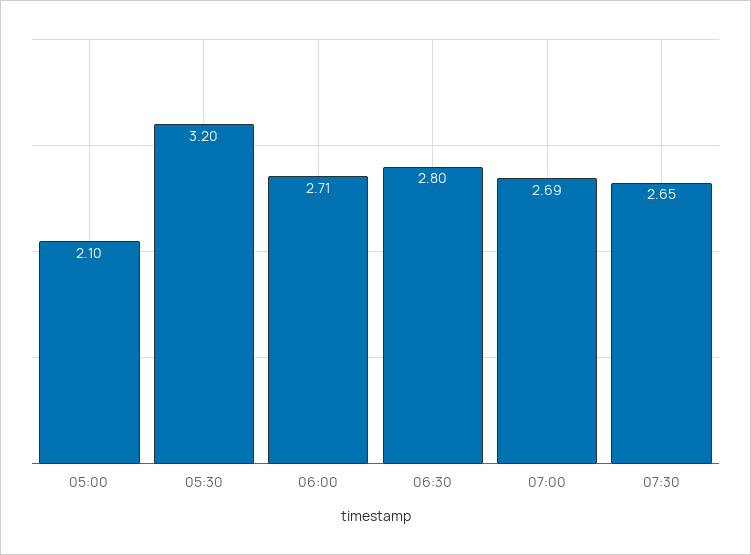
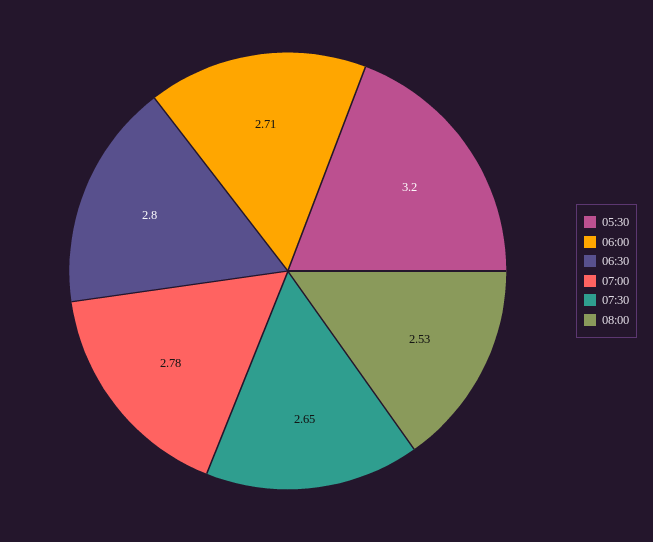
05:00: 2.1 -> none
07:00: 2.69 -> 2.78
08:00: none -> 2.53

